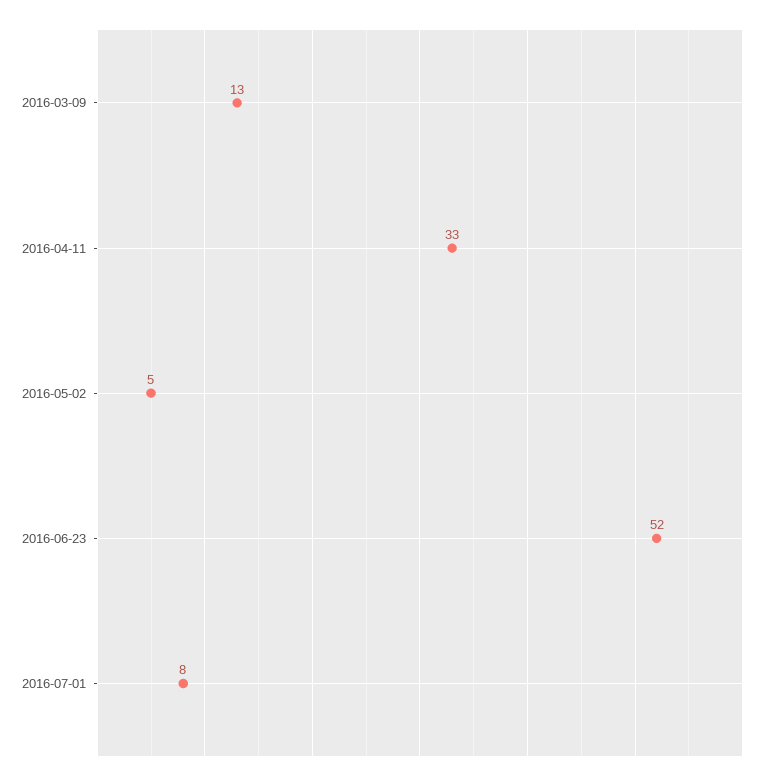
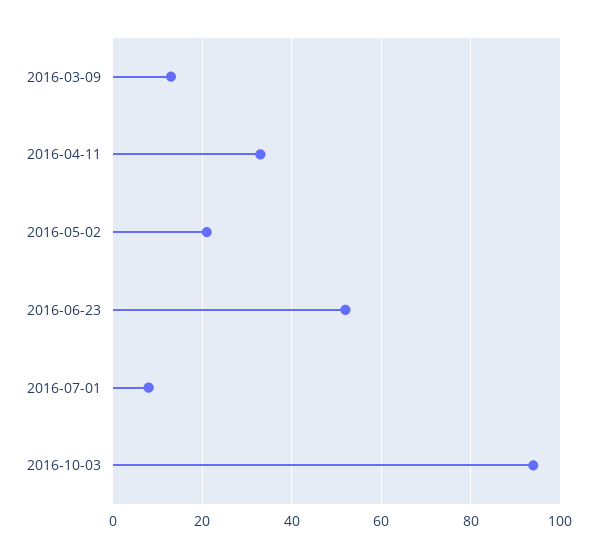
2016-05-02: 5 -> 20
2016-10-03: none -> 95

